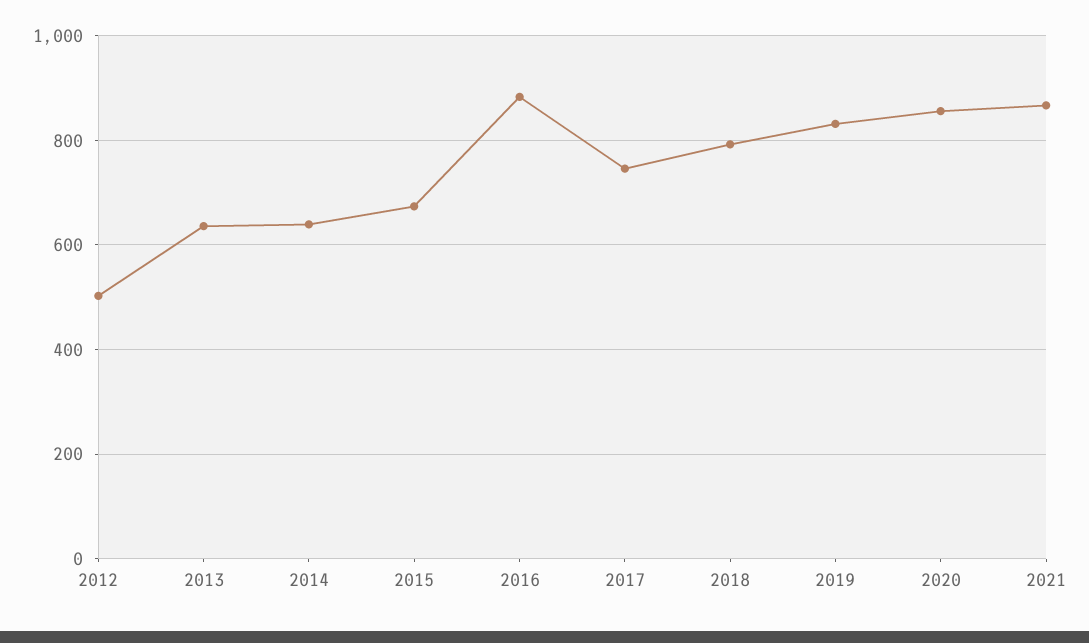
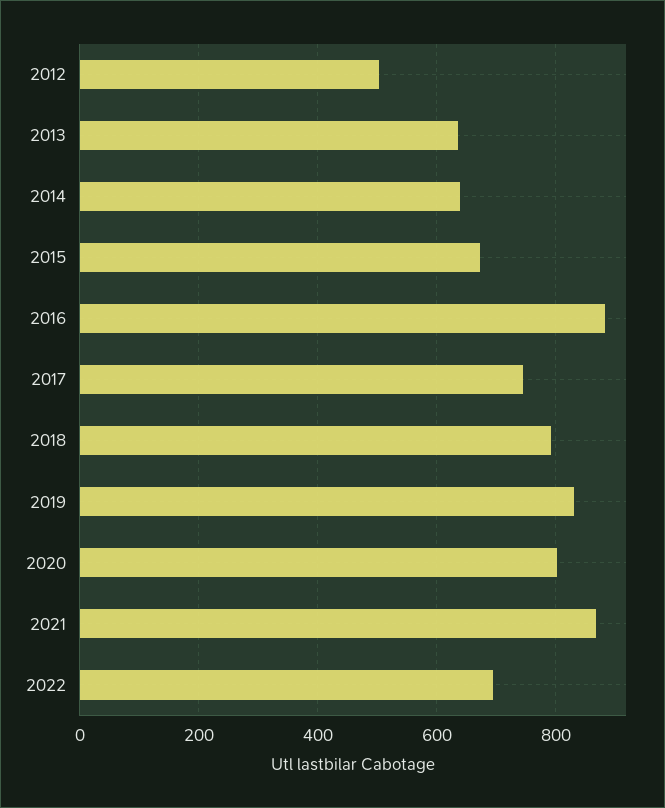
2020: 860 -> 800
2022: none -> 700

